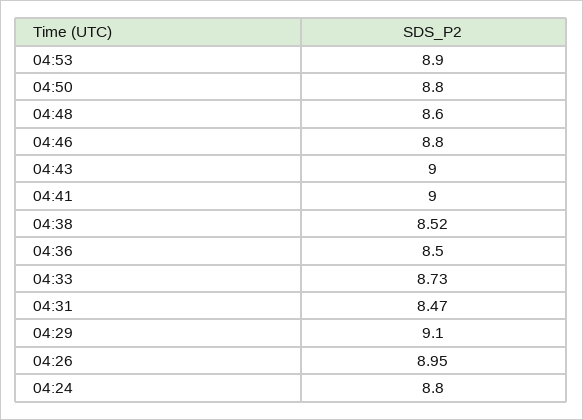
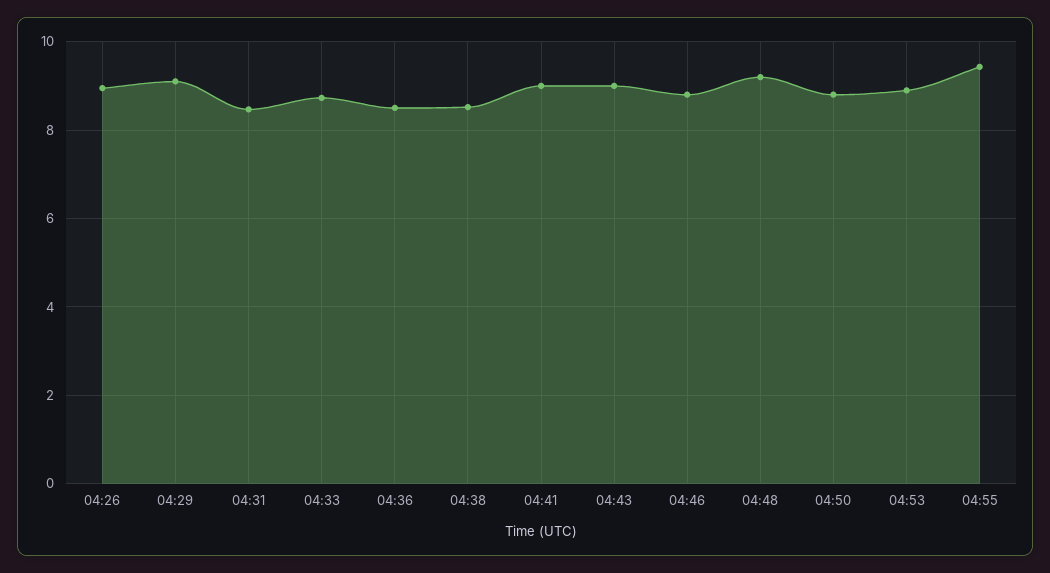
04:48: 8.6 -> 9.2
04:24: 8.8 -> none
04:55: none -> 9.4

